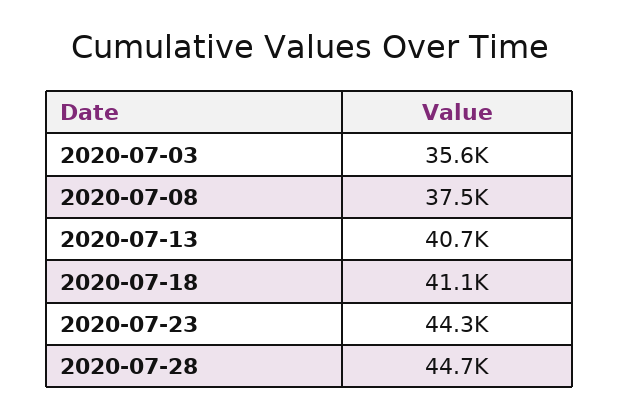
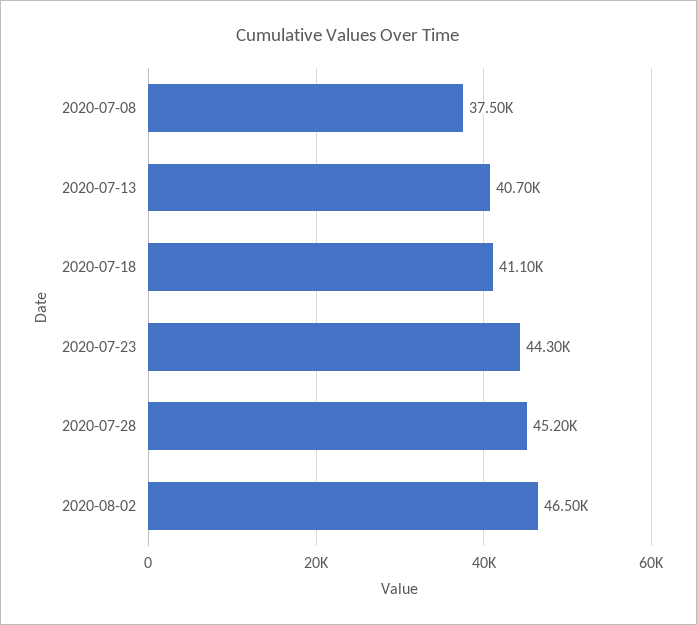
2020-07-03: 35600 -> none
2020-07-28: 44700 -> 45200
2020-08-02: none -> 46500

